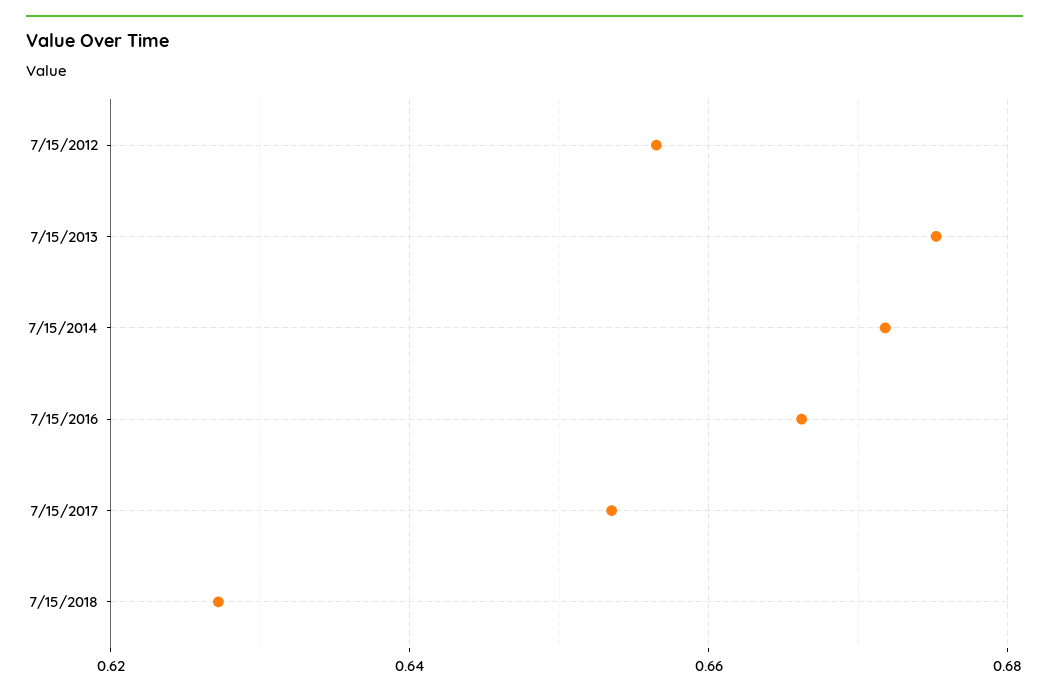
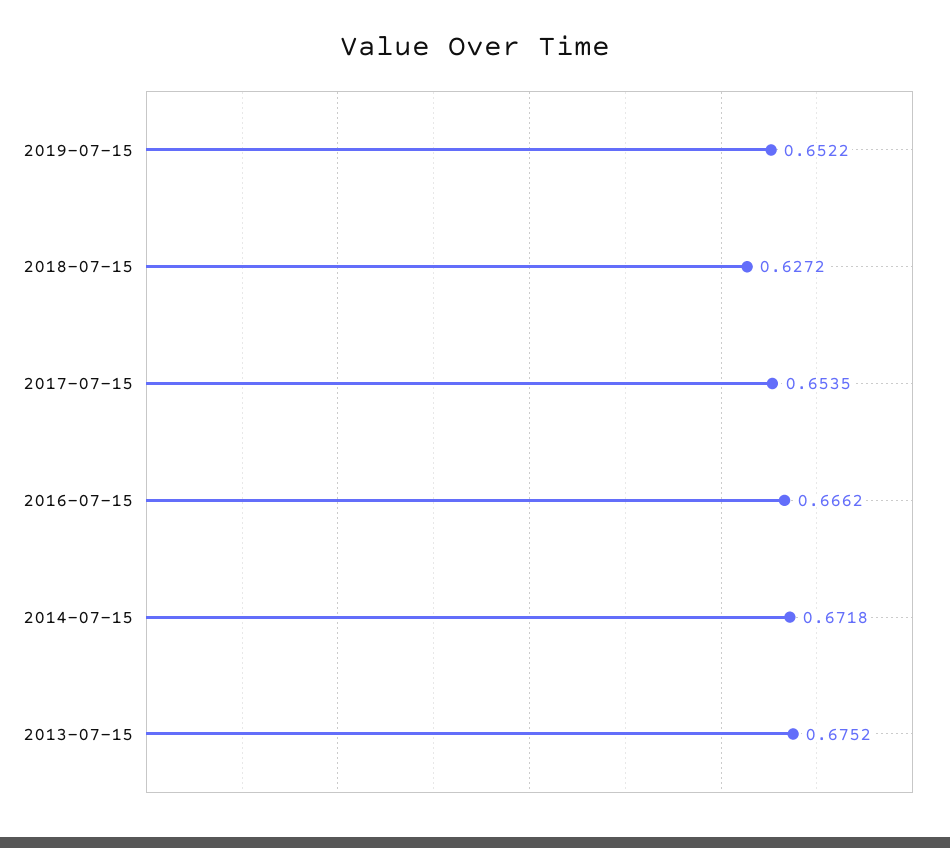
7/15/2012: 0.656 -> none
2019-07-15: none -> 0.6522

